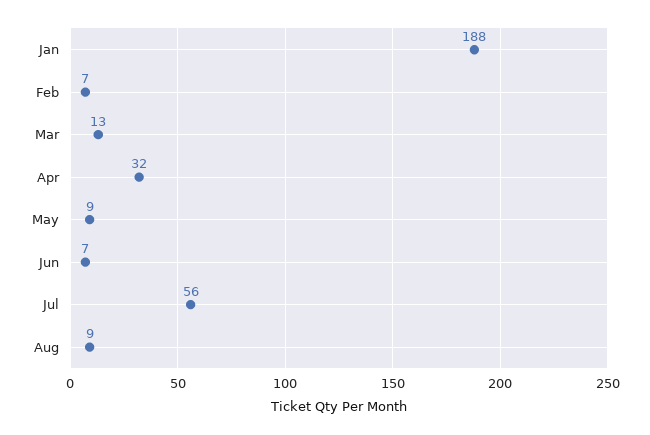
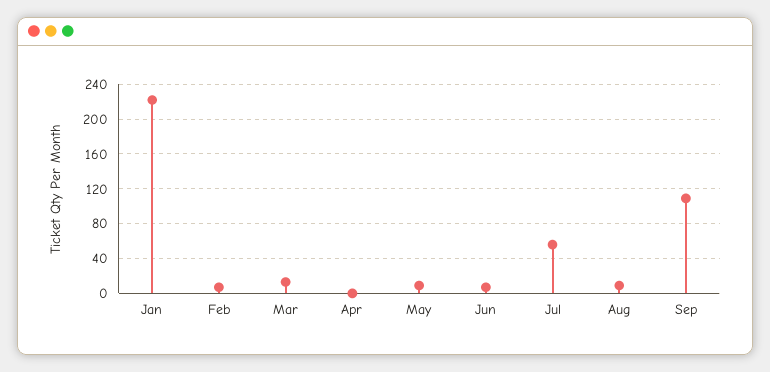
Jan: 188 -> 220
Apr: 32 -> 0
Sep: none -> 110

